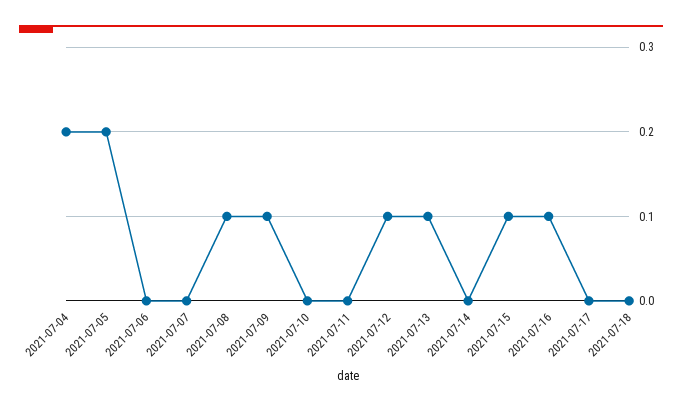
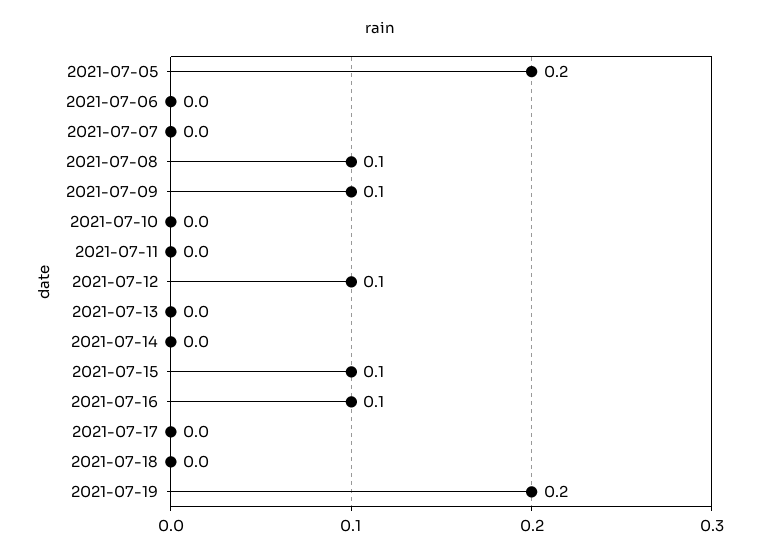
2021-07-04: 0.2 -> none
2021-07-13: 0.1 -> 0
2021-07-19: none -> 0.2

